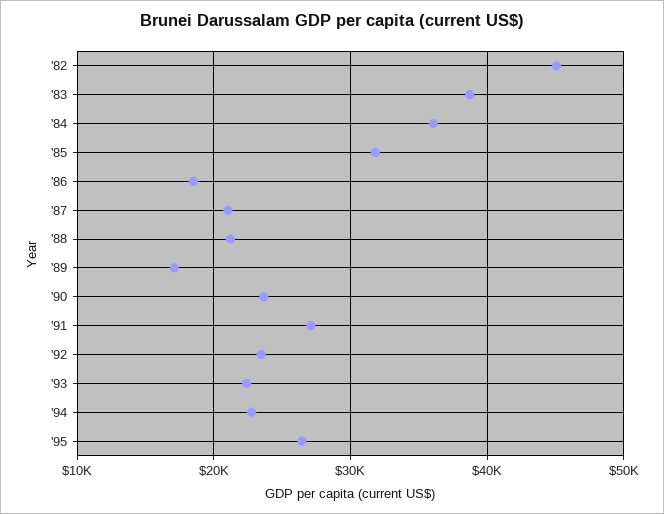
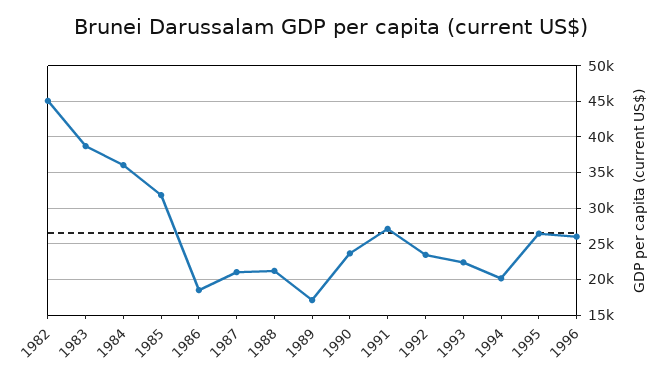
'94: 23000 -> 20000
1996: none -> 26000

